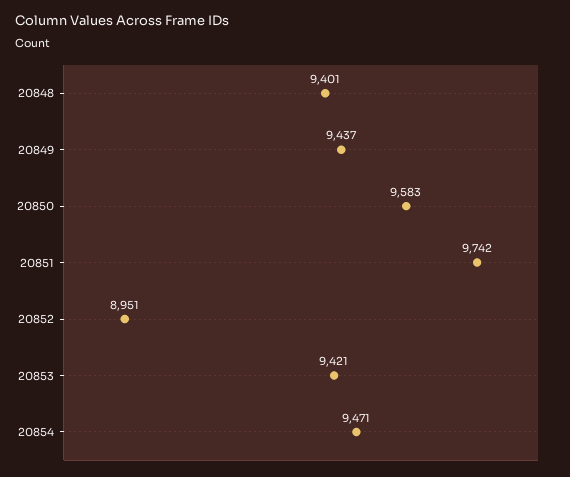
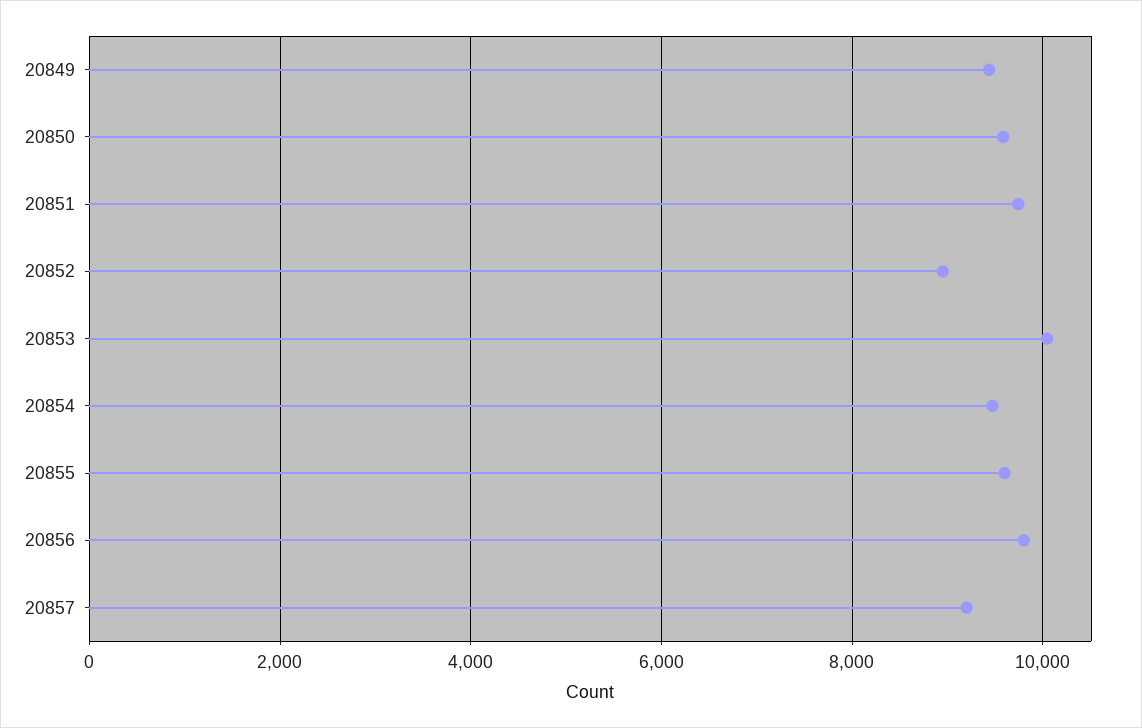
20848: 9401 -> none
20853: 9421 -> 10000
20855: none -> 9600
20856: none -> 9800
20857: none -> 9200

